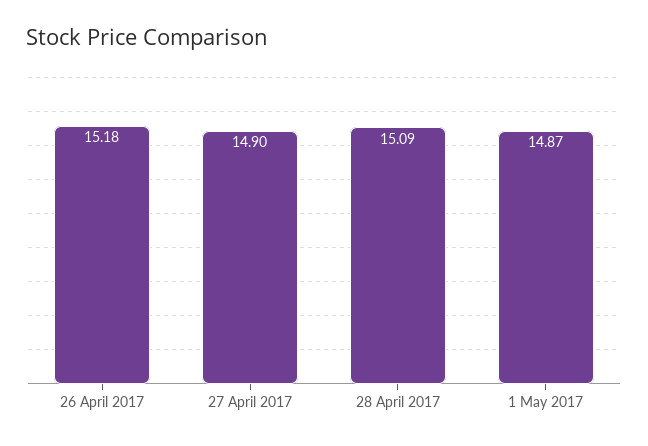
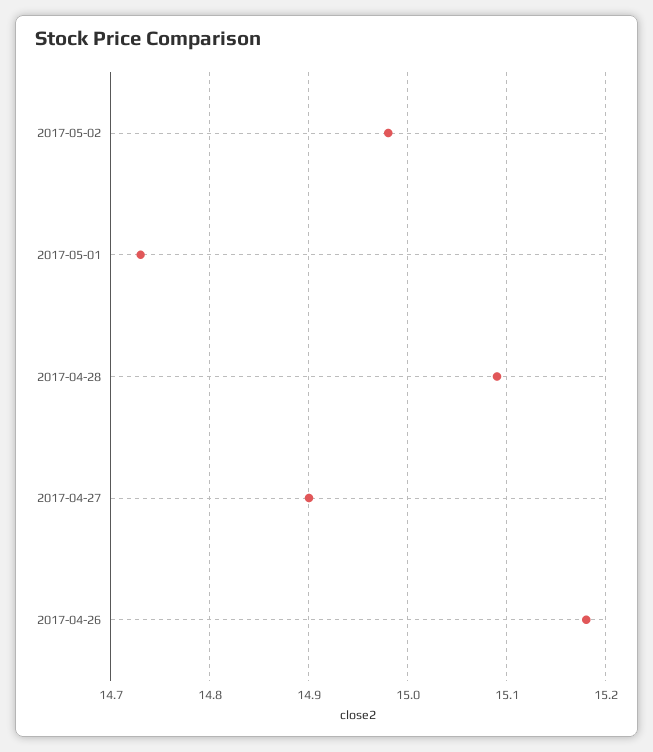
1 May 2017: 14.87 -> 14.73
2017-05-02: none -> 14.98

